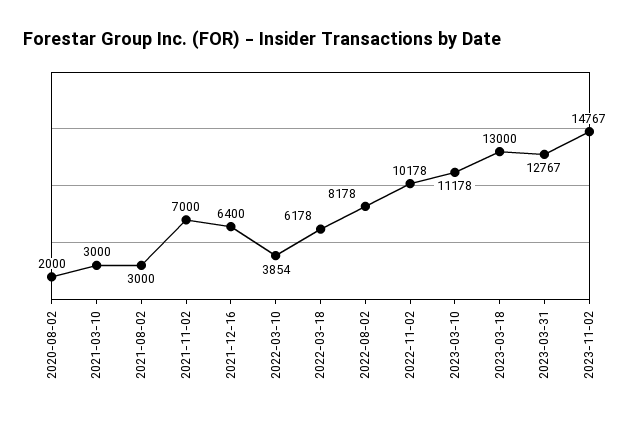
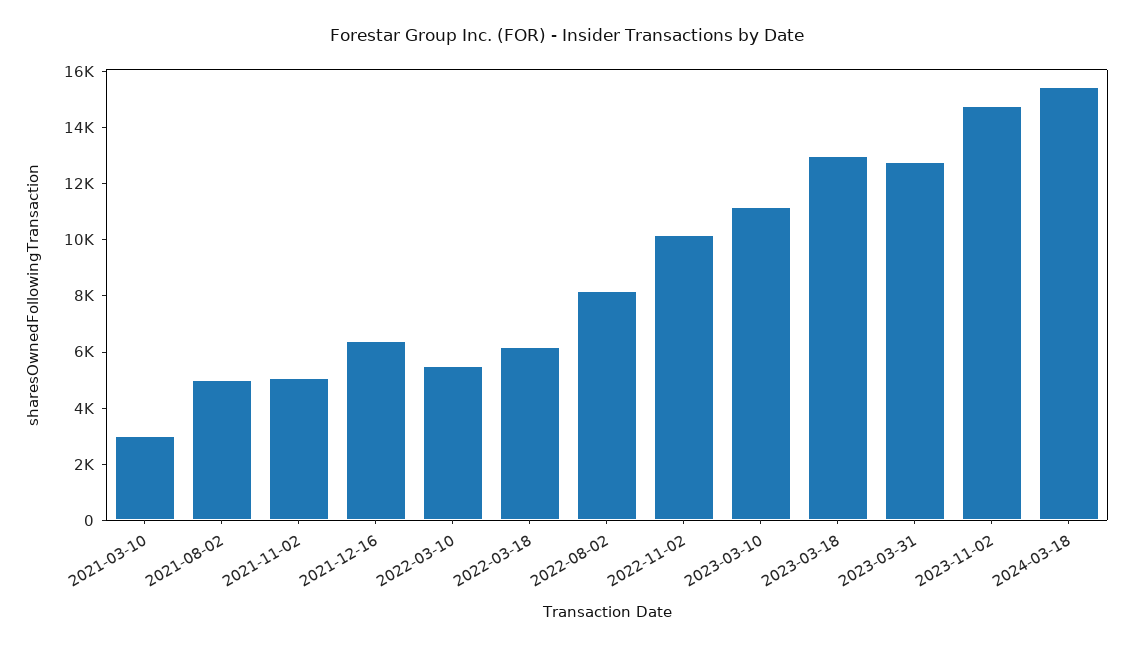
2020-08-02: 2000 -> none
2021-08-02: 3000 -> 5000
2021-11-02: 7000 -> 5000
2022-03-10: 3854 -> 5500
2024-03-18: none -> 15500

